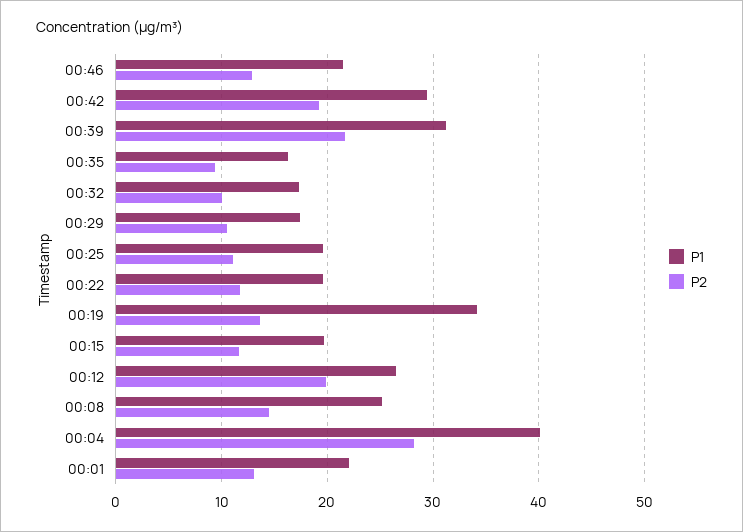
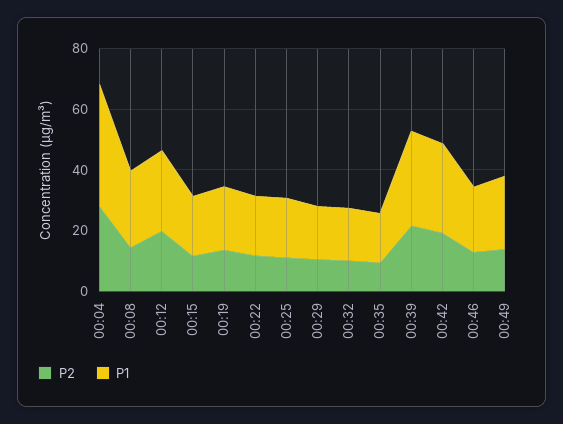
P1, 00:19: 34 -> 20
P1, 00:01: 22 -> none
P2, 00:01: 13 -> none
P2, 00:49: none -> 15
P1, 00:49: none -> 25

